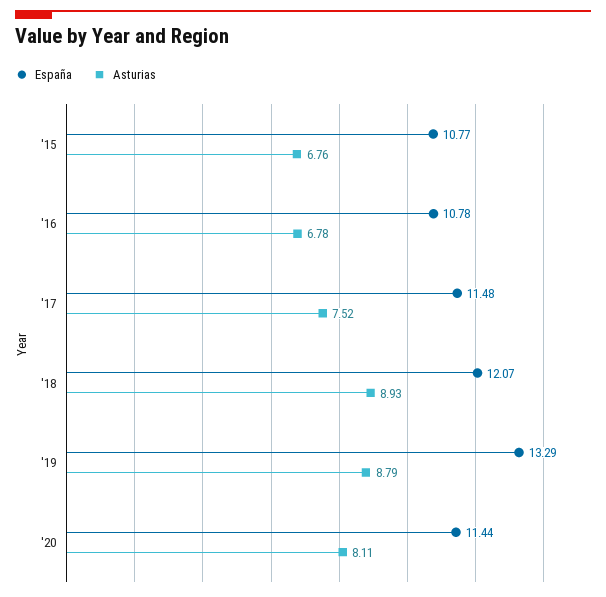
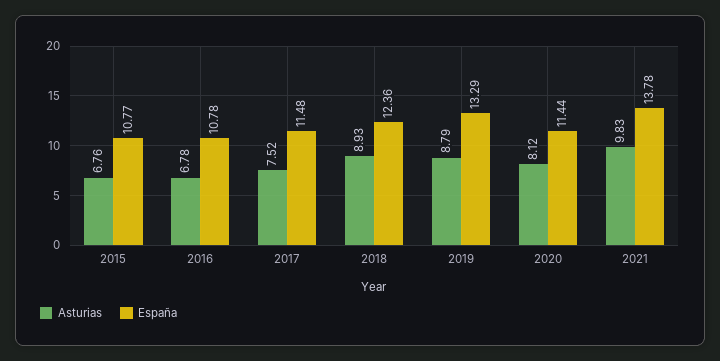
España, '18: 12.07 -> 12.36
Asturias, '20: 8.11 -> 8.12
Asturias, 2021: none -> 9.83
España, 2021: none -> 13.78

